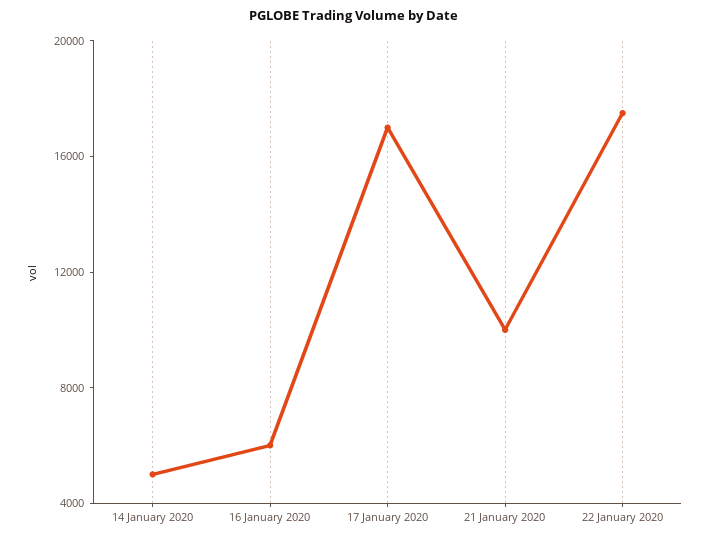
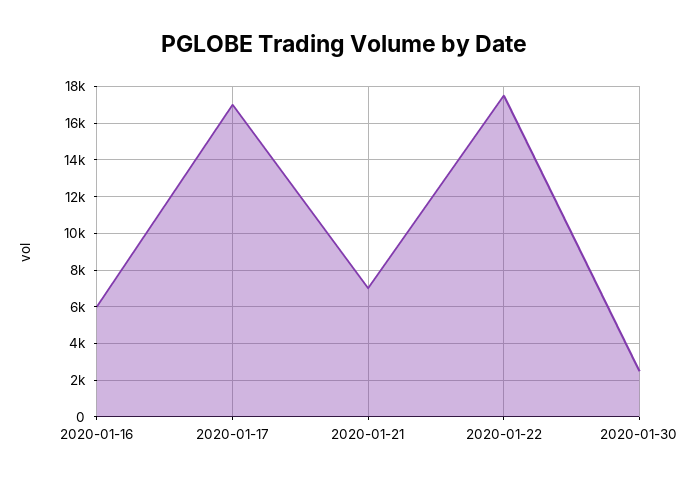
14 January 2020: 5000 -> none
21 January 2020: 10000 -> 7000
2020-01-30: none -> 2500

